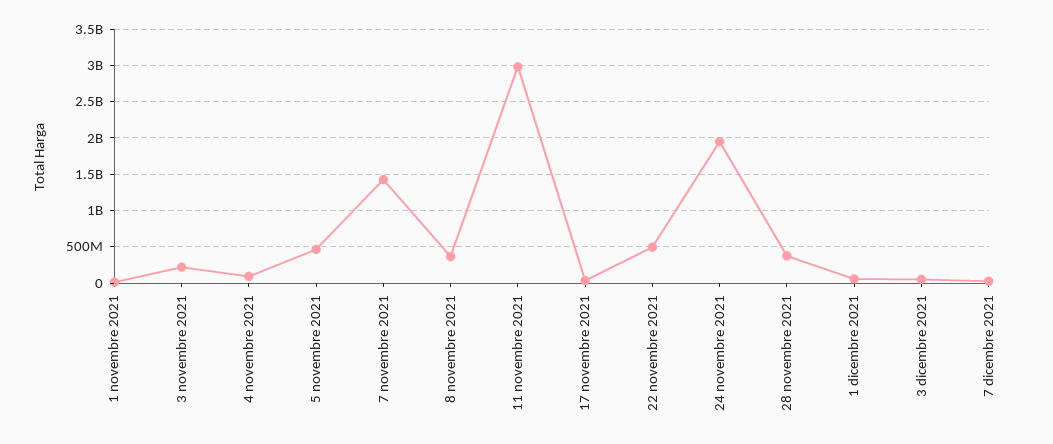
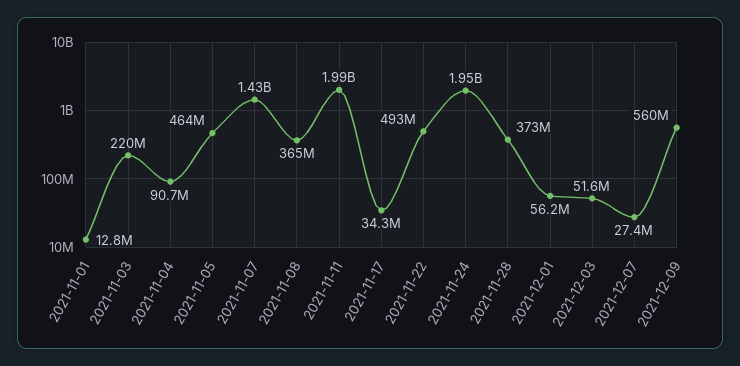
11 novembre 2021: 3000000000 -> 1990000000
2021-12-09: none -> 560000000

